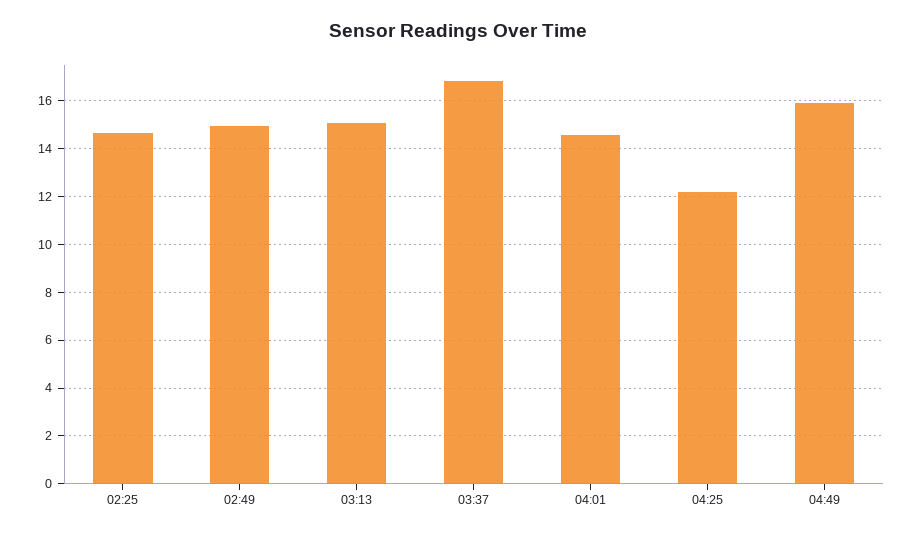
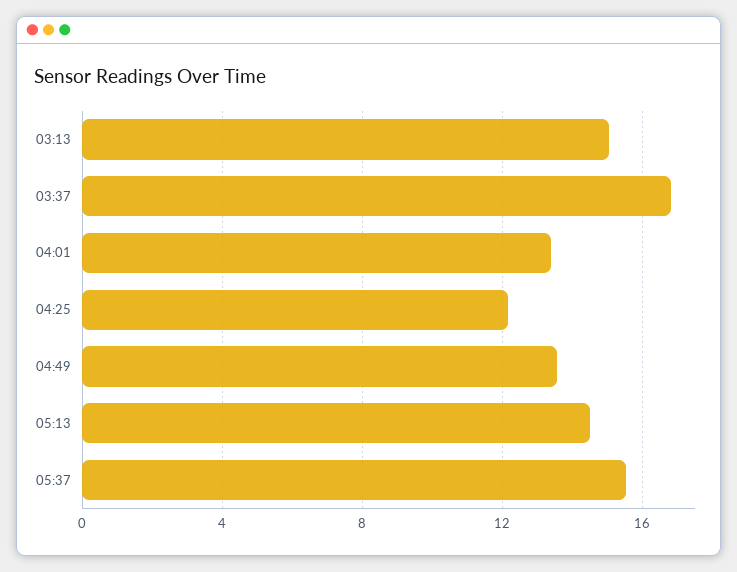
02:25: 14.5 -> none
02:49: 15 -> none
04:01: 14.5 -> 13.5
04:49: 16 -> 13.5
05:13: none -> 14.5
05:37: none -> 15.5

